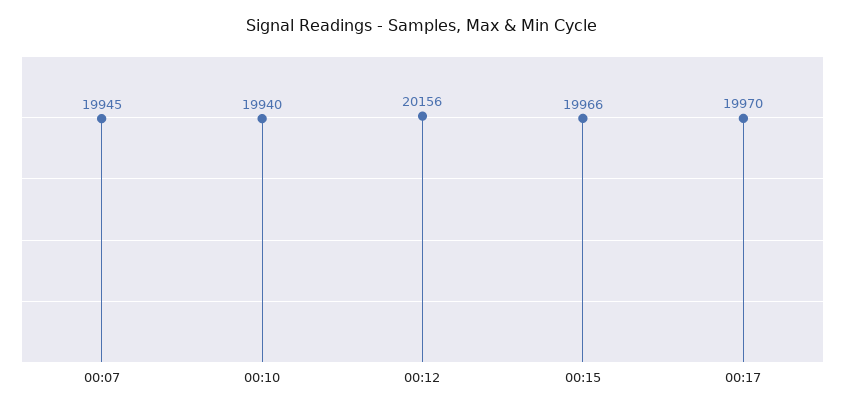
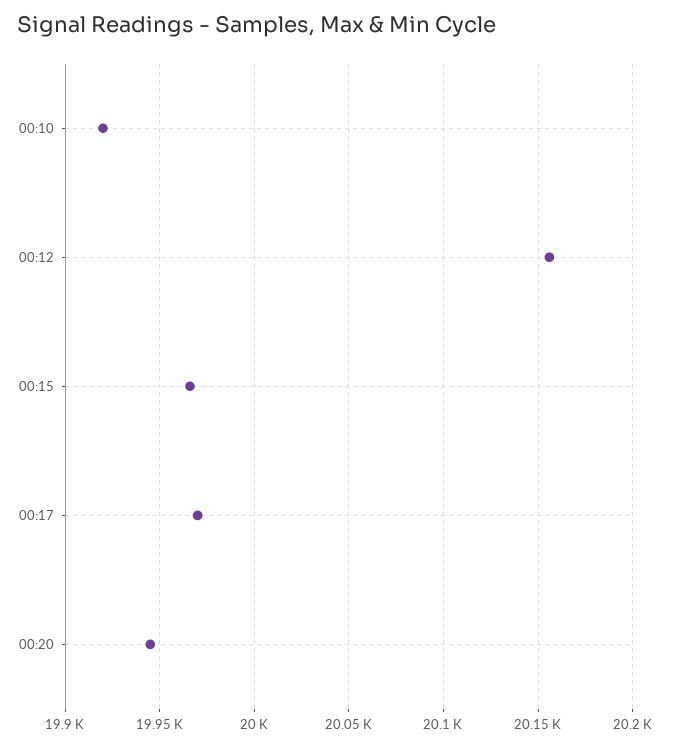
00:07: 19945 -> none
00:10: 19940 -> 19920
00:20: none -> 19945

